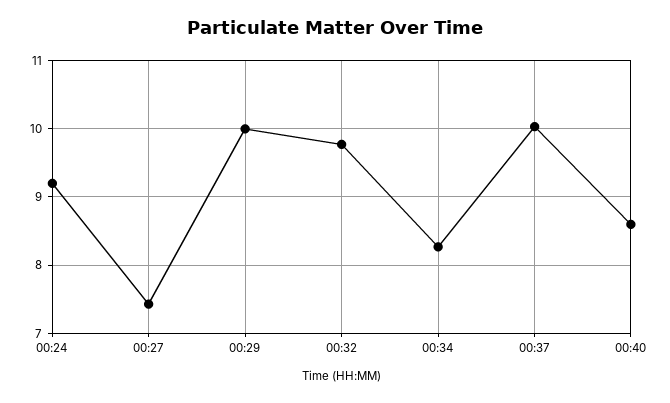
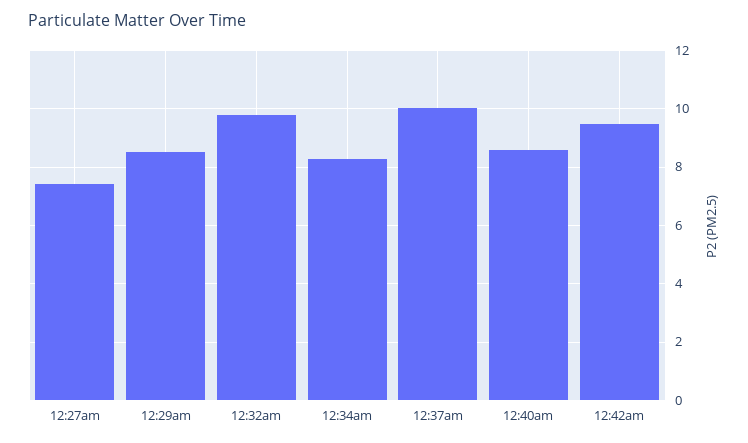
00:24: 9.2 -> none
00:29: 10 -> 8.5
12:42am: none -> 9.5

